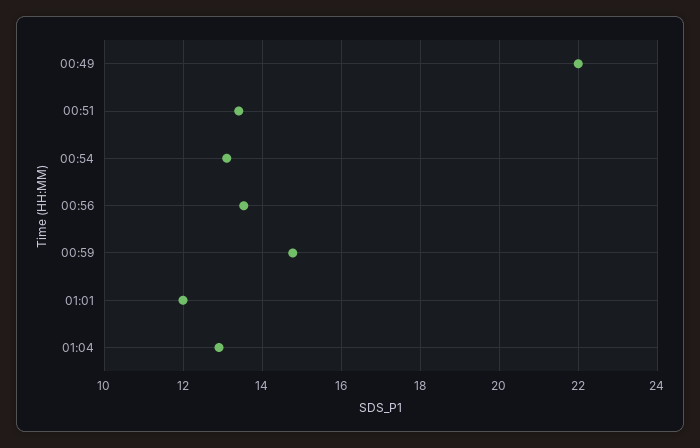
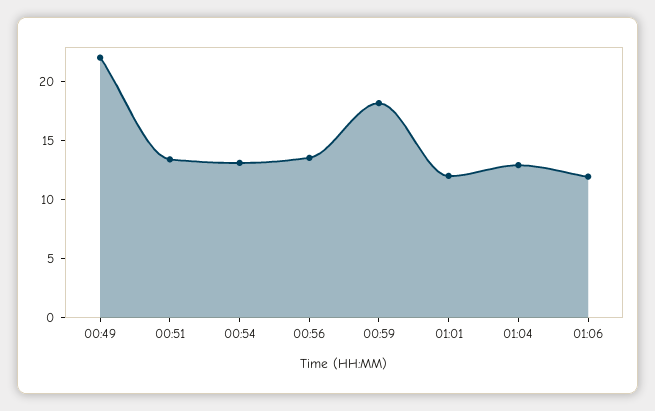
00:59: 14.8 -> 18
01:06: none -> 12

